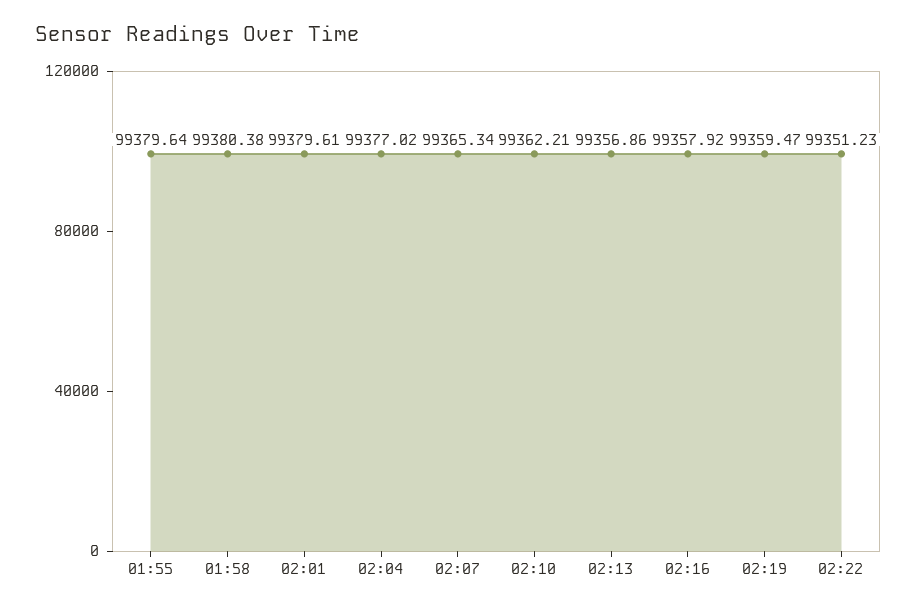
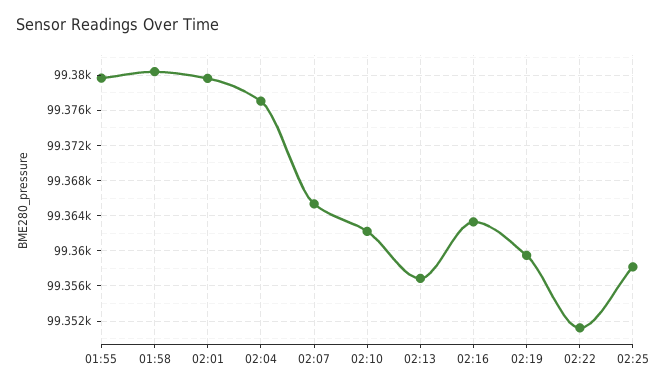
02:16: 99357.92 -> 99363
02:25: none -> 99358

